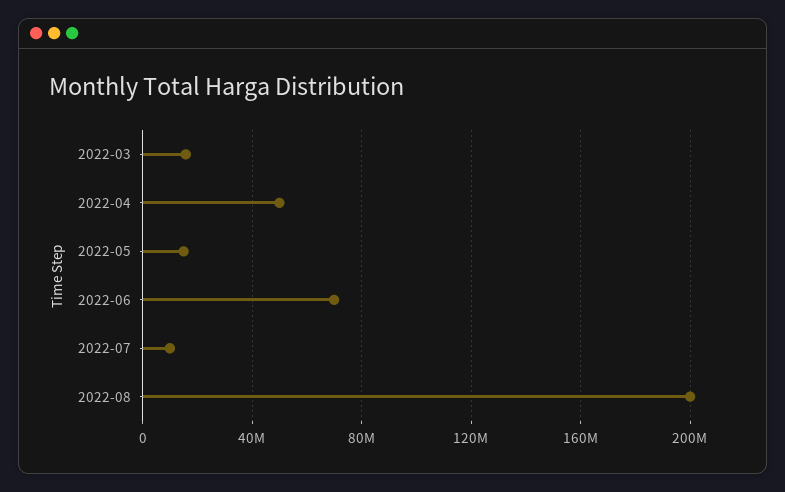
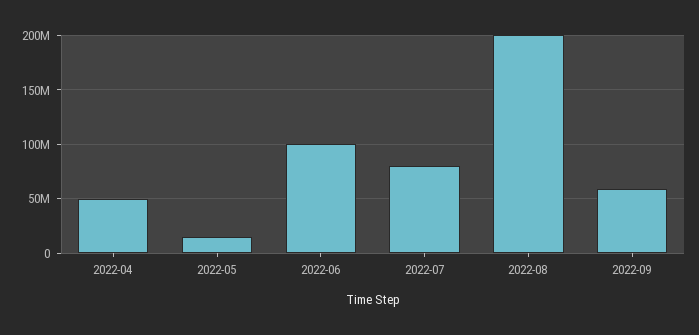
2022-03: 15000000 -> none
2022-06: 70000000 -> 100000000
2022-07: 10000000 -> 80000000
2022-09: none -> 60000000

